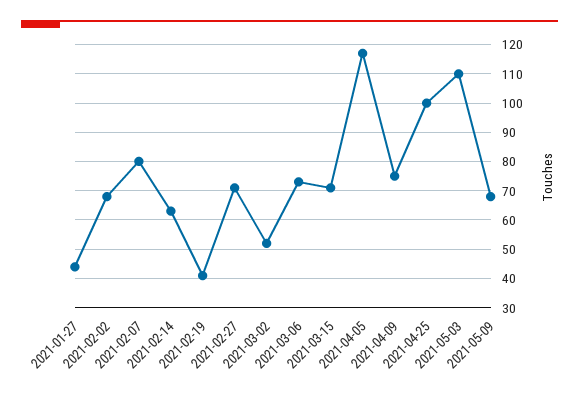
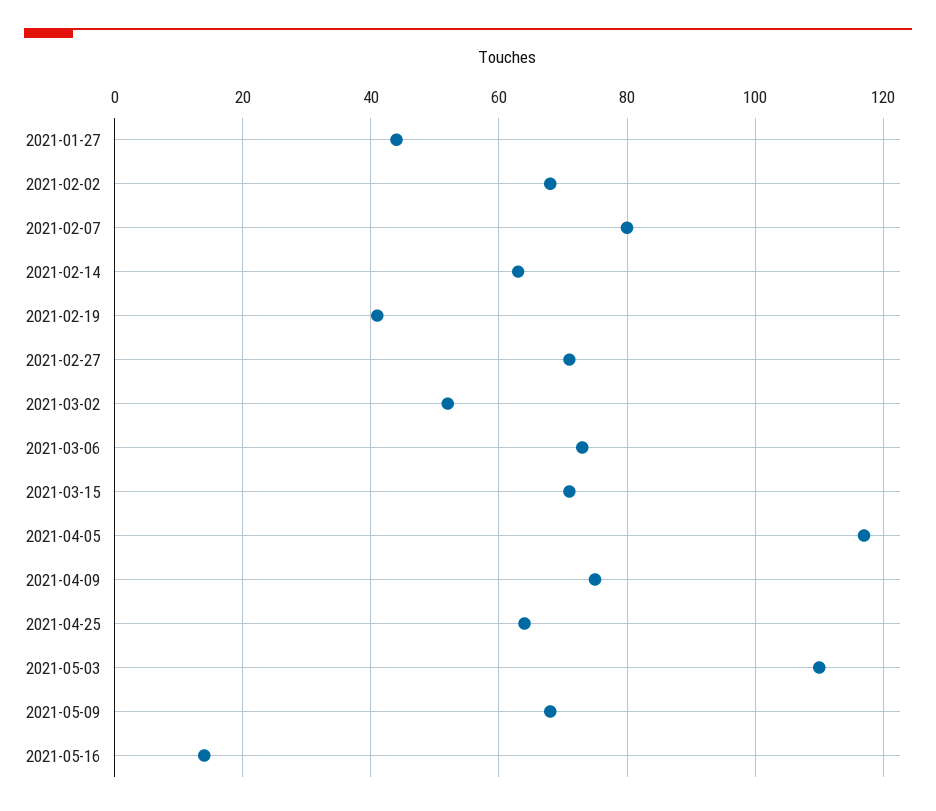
2021-04-25: 100 -> 65
2021-05-16: none -> 15

